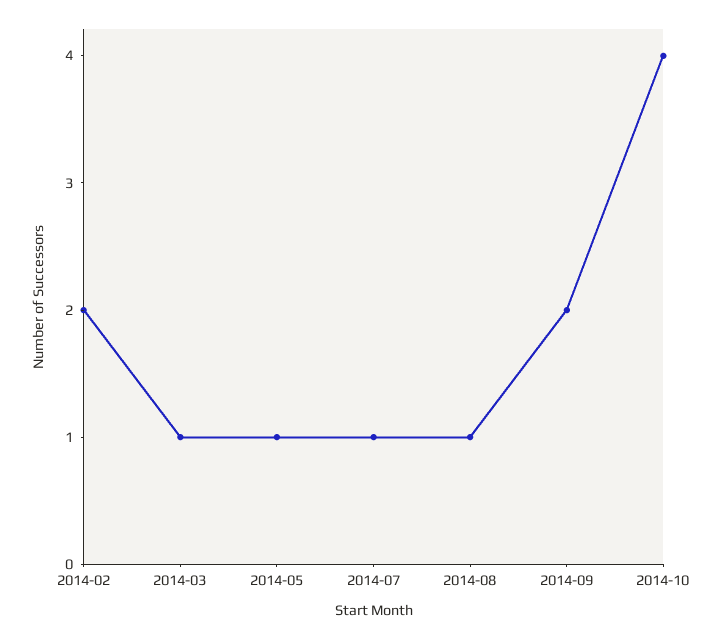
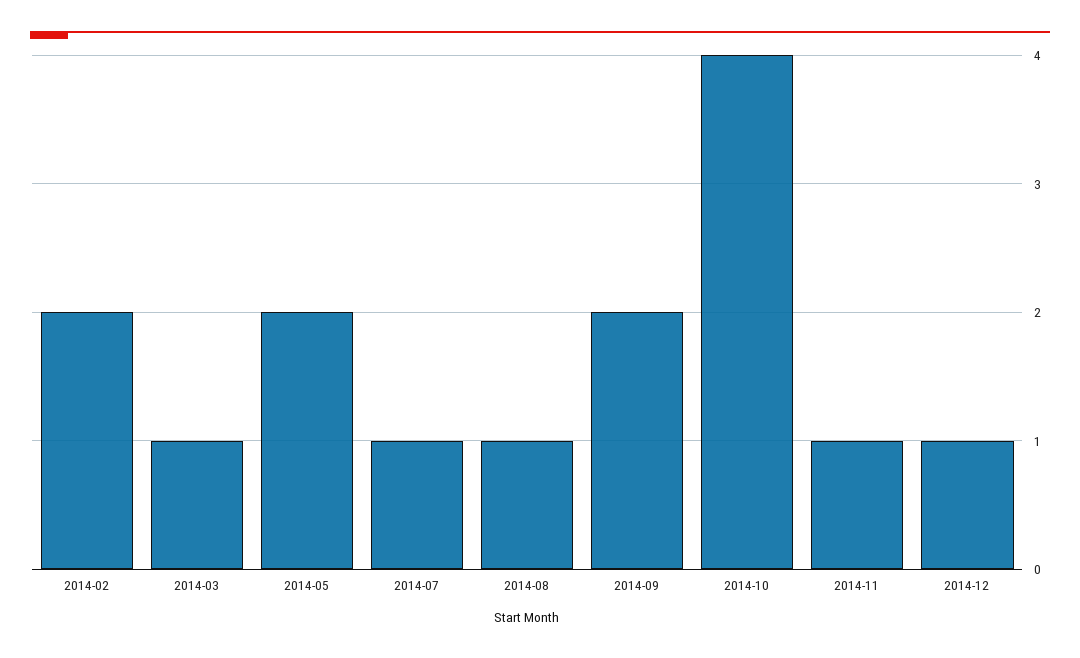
2014-05: 1 -> 2
2014-11: none -> 1
2014-12: none -> 1

